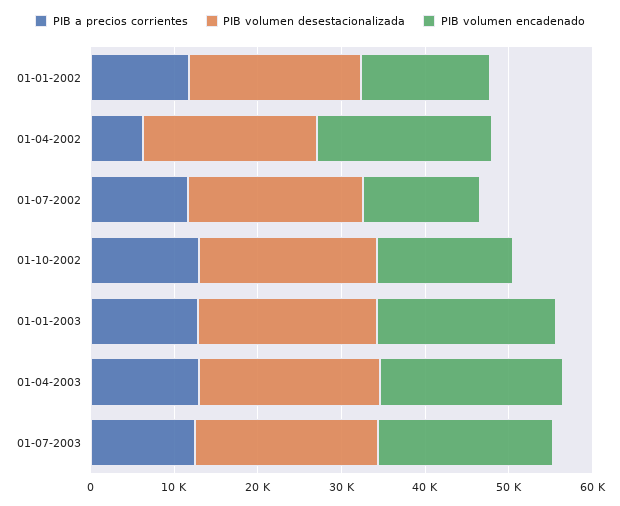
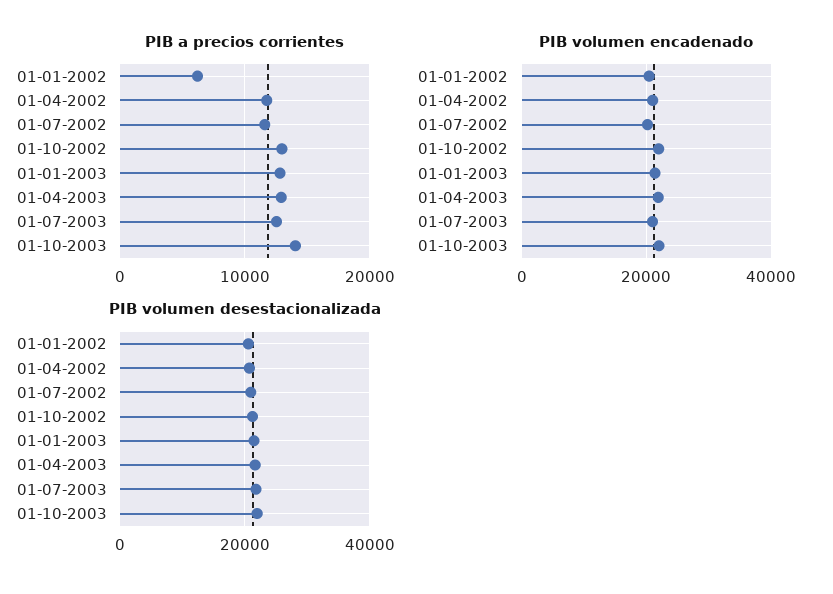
PIB a precios corrientes, 01-01-2002: 12000 -> 6000
PIB volumen encadenado, 01-01-2002: 16000 -> 20000
PIB a precios corrientes, 01-04-2002: 6000 -> 12000
PIB volumen encadenado, 01-07-2002: 14000 -> 20000
PIB volumen encadenado, 01-10-2002: 16000 -> 22000
PIB a precios corrientes, 01-10-2003: none -> 14000
PIB volumen encadenado, 01-10-2003: none -> 22000
PIB volumen desestacionalizada, 01-10-2003: none -> 22000

